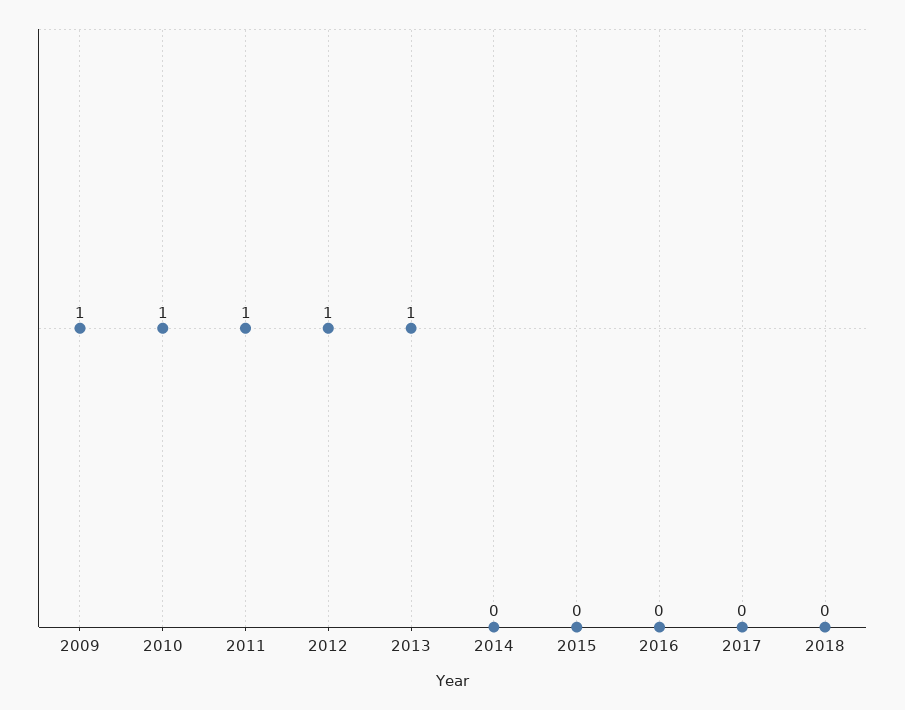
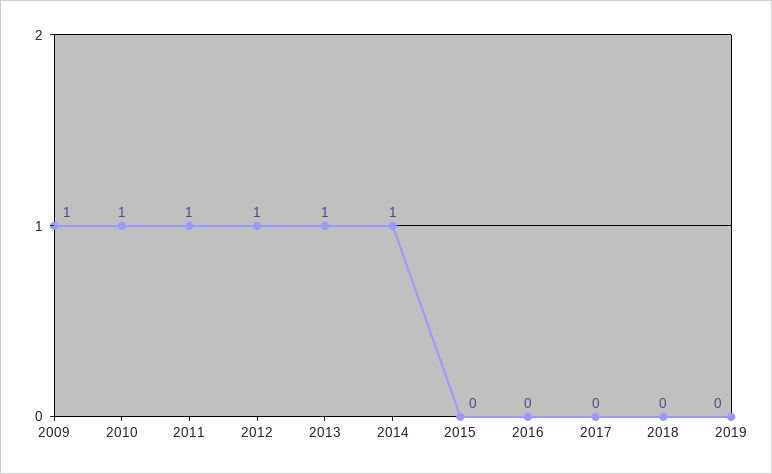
2014: 0 -> 1
2019: none -> 0

